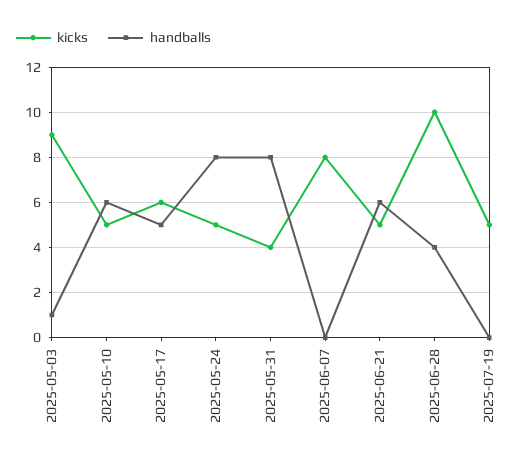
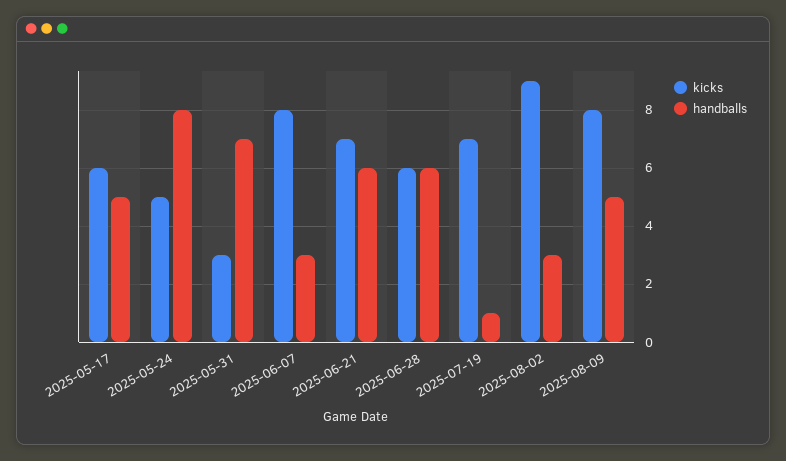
kicks, 2025-05-03: 9 -> none
handballs, 2025-05-03: 1 -> none
kicks, 2025-05-10: 5 -> none
handballs, 2025-05-10: 6 -> none
kicks, 2025-05-31: 4 -> 3
handballs, 2025-05-31: 8 -> 7
handballs, 2025-06-07: 0 -> 3
kicks, 2025-06-21: 5 -> 7
kicks, 2025-06-28: 10 -> 6
handballs, 2025-06-28: 4 -> 6
kicks, 2025-07-19: 5 -> 7
handballs, 2025-07-19: 0 -> 1
kicks, 2025-08-02: none -> 9
handballs, 2025-08-02: none -> 3
kicks, 2025-08-09: none -> 8
handballs, 2025-08-09: none -> 5

